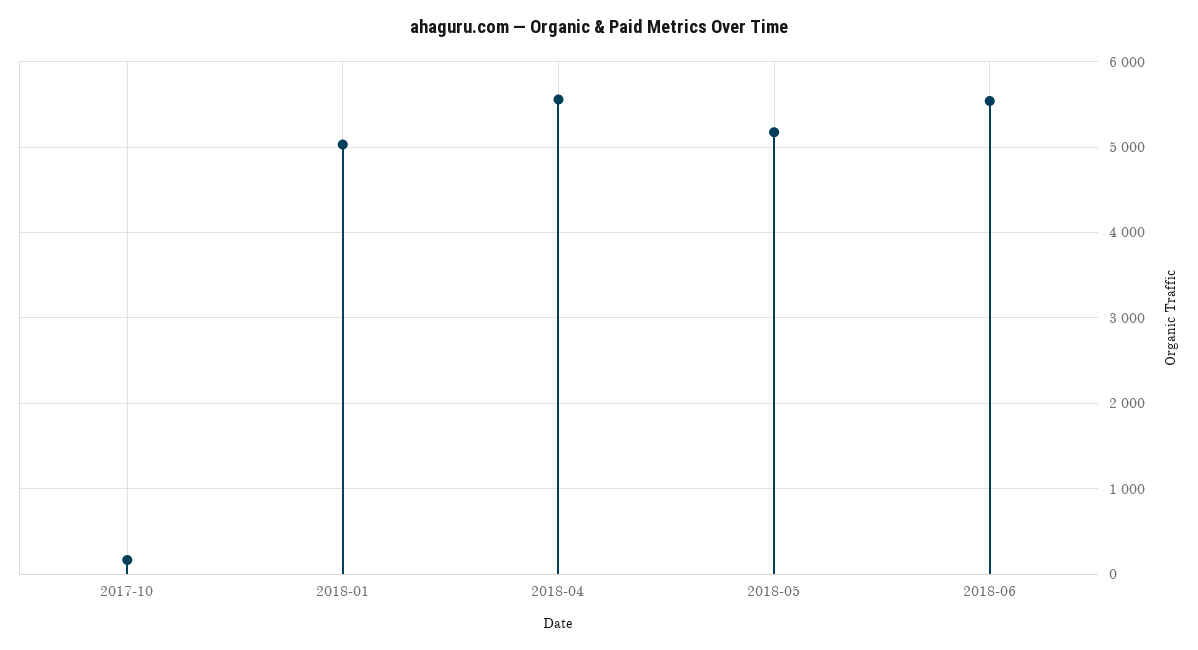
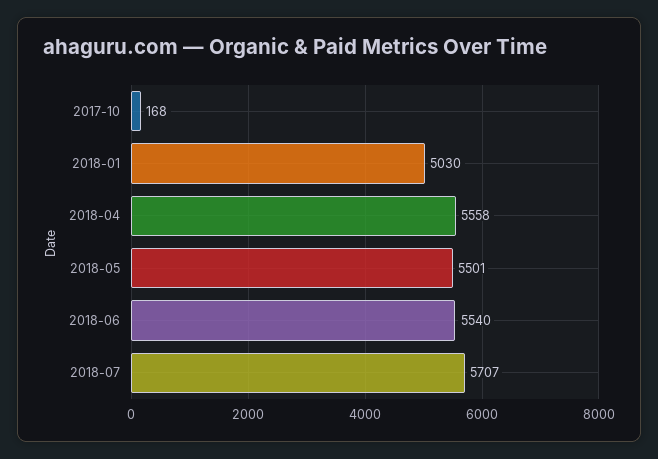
2018-05: 5200 -> 5501
2018-07: none -> 5707

